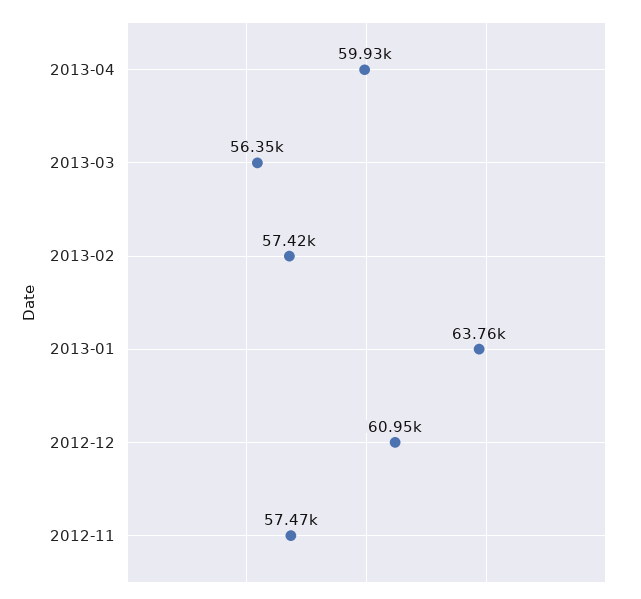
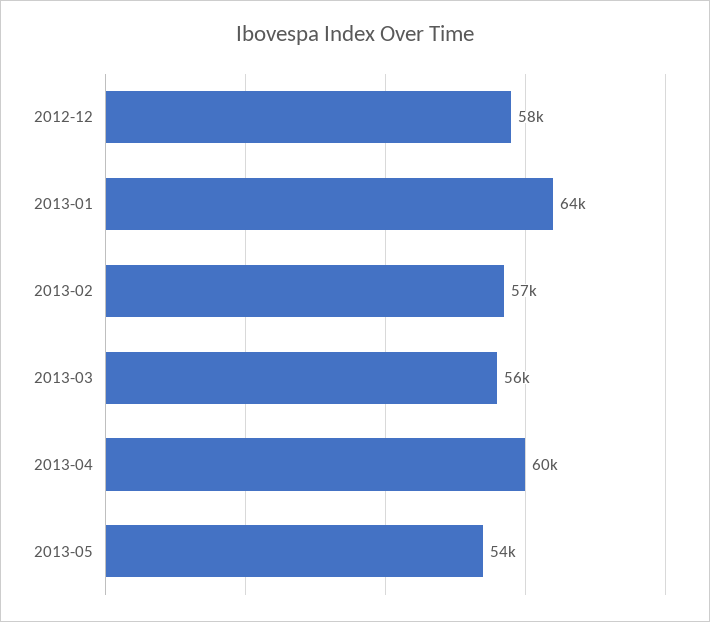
2012-12: 60950 -> 58000
2012-11: 57470 -> none
2013-05: none -> 54000

